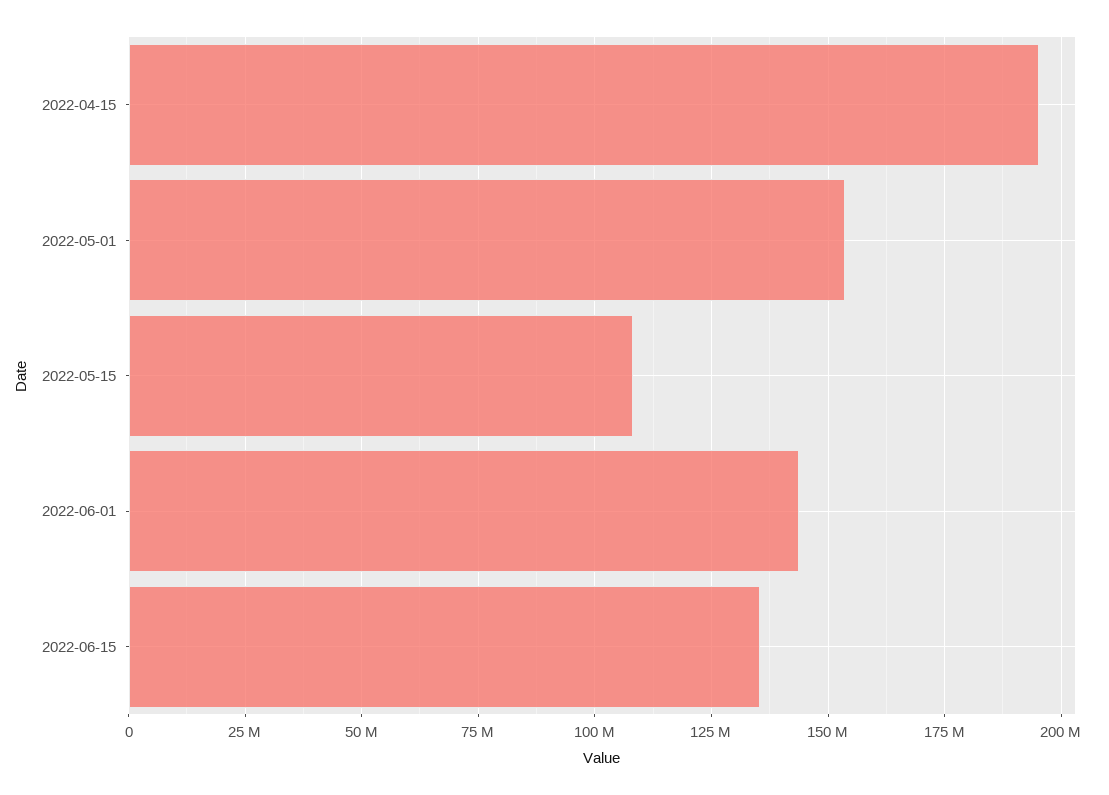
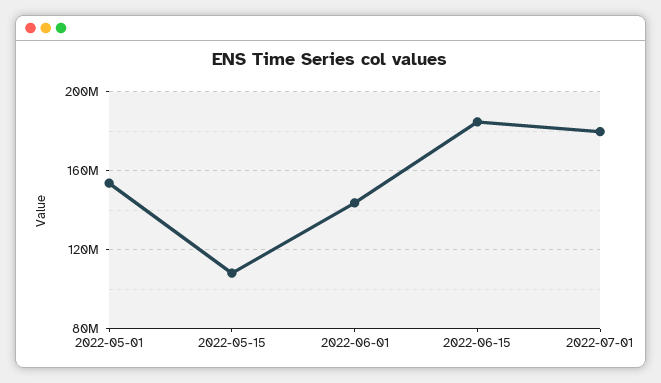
2022-04-15: 195000000 -> none
2022-06-15: 135000000 -> 185000000
2022-07-01: none -> 180000000

